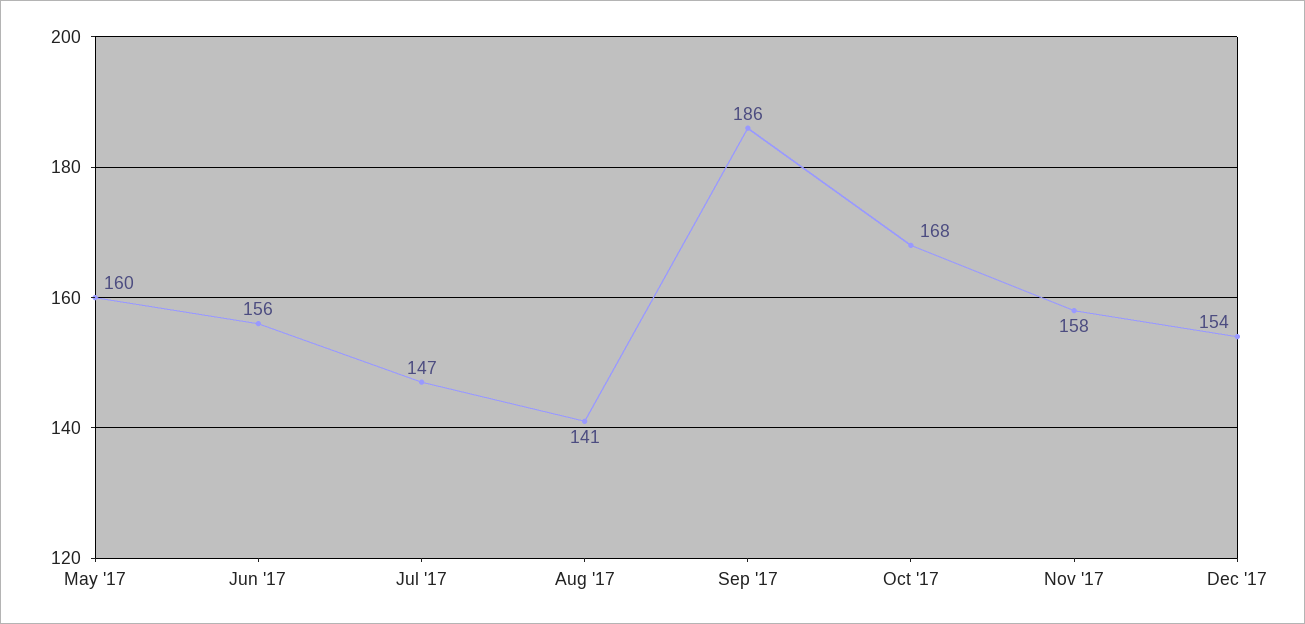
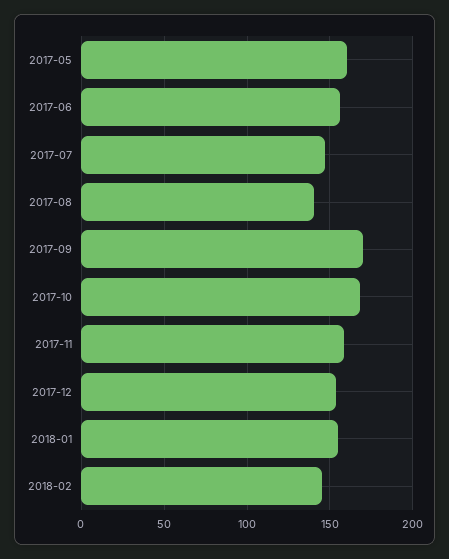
Sep '17: 186 -> 170
2018-01: none -> 155
2018-02: none -> 145

